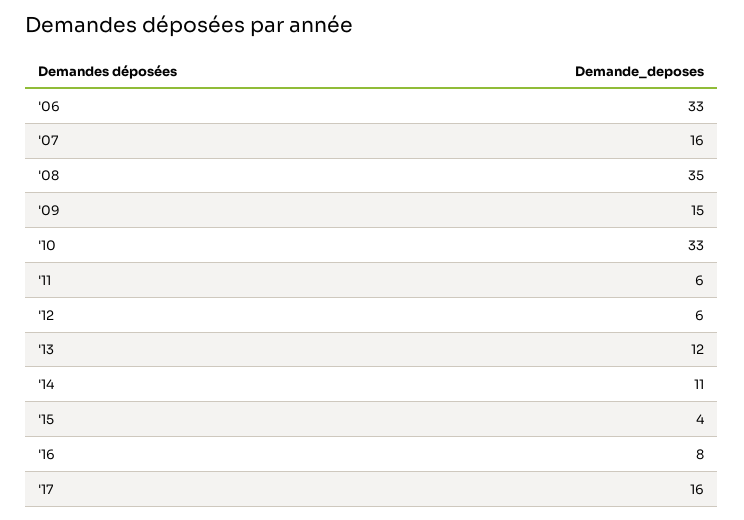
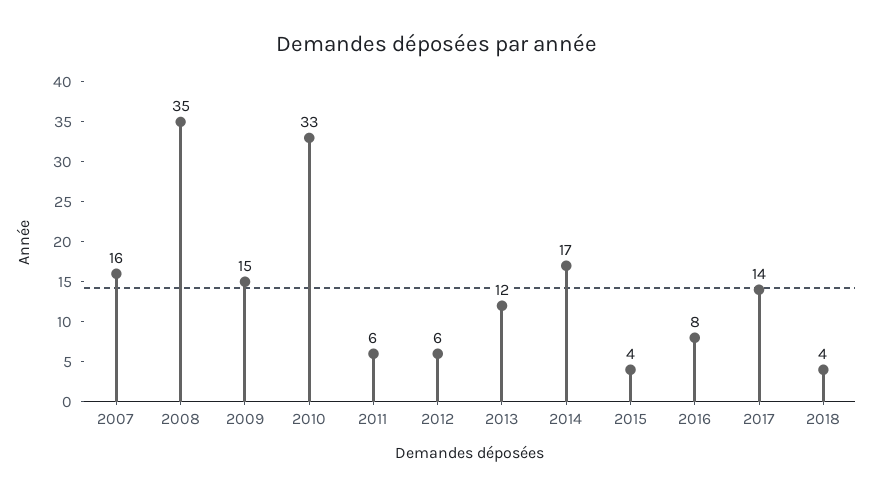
'06: 33 -> none
'14: 11 -> 17
'17: 16 -> 14
2018: none -> 4

